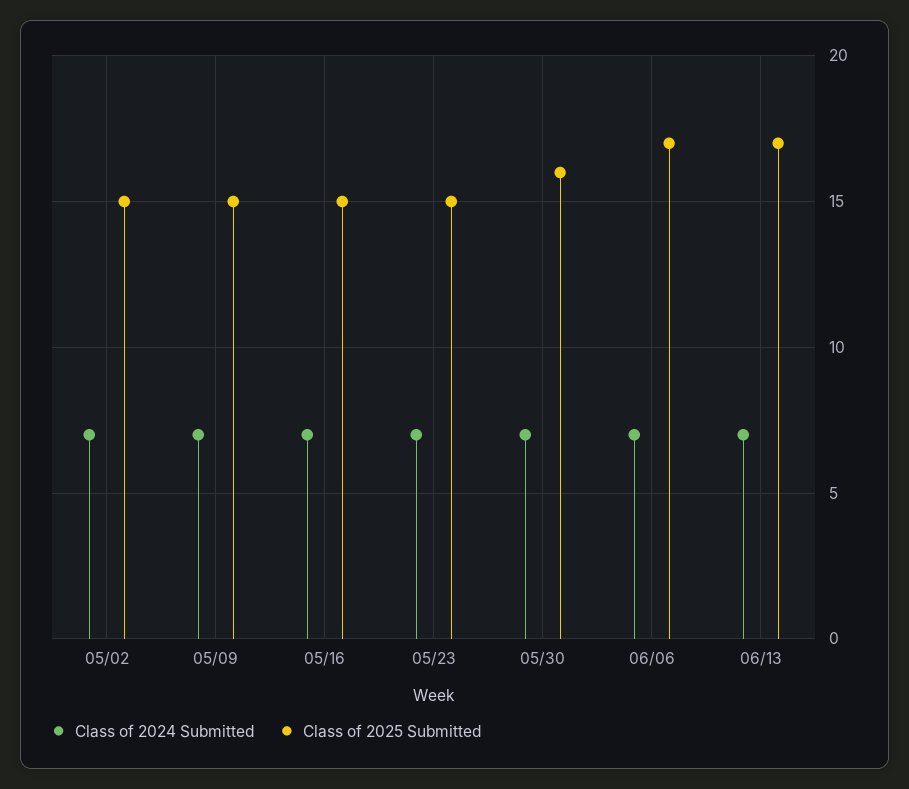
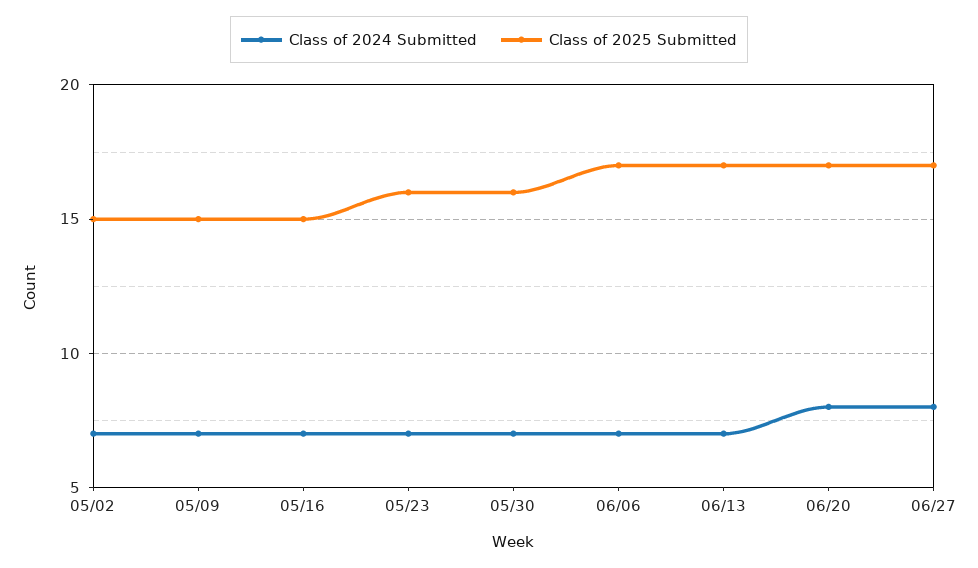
Class of 2025 Submitted, 05/23: 15 -> 16
Class of 2024 Submitted, 06/20: none -> 8
Class of 2025 Submitted, 06/20: none -> 17
Class of 2024 Submitted, 06/27: none -> 8
Class of 2025 Submitted, 06/27: none -> 17

